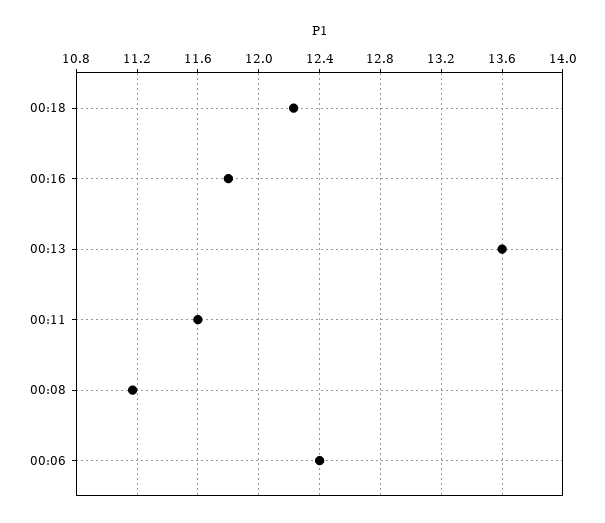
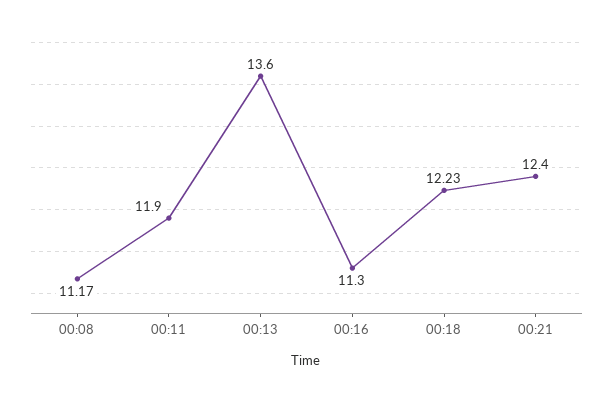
00:16: 11.8 -> 11.3
00:11: 11.6 -> 11.9
00:06: 12.4 -> none
00:21: none -> 12.4

